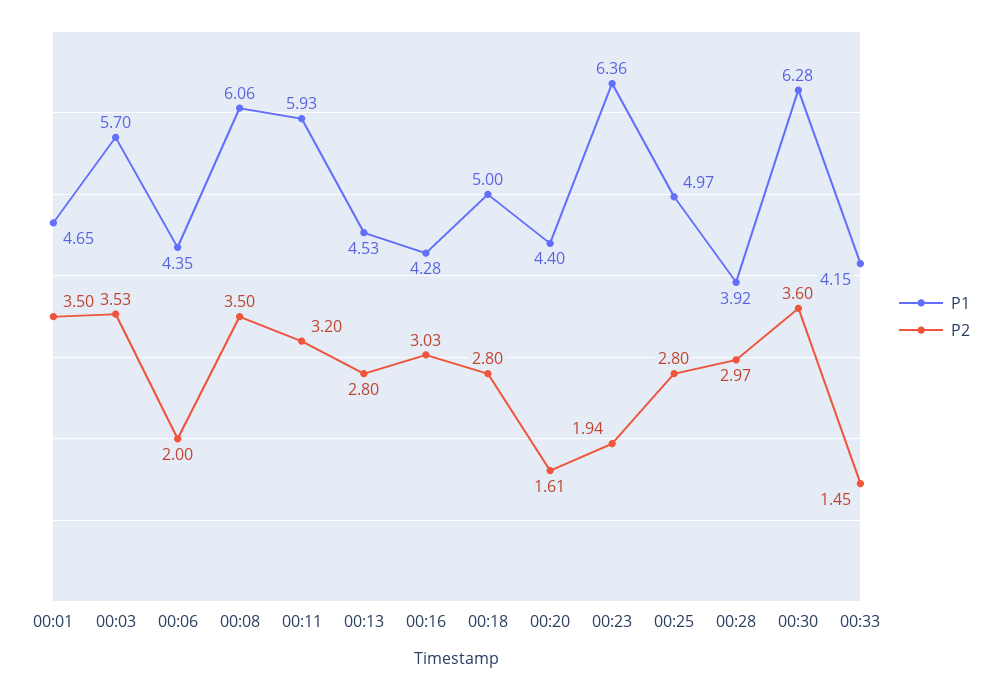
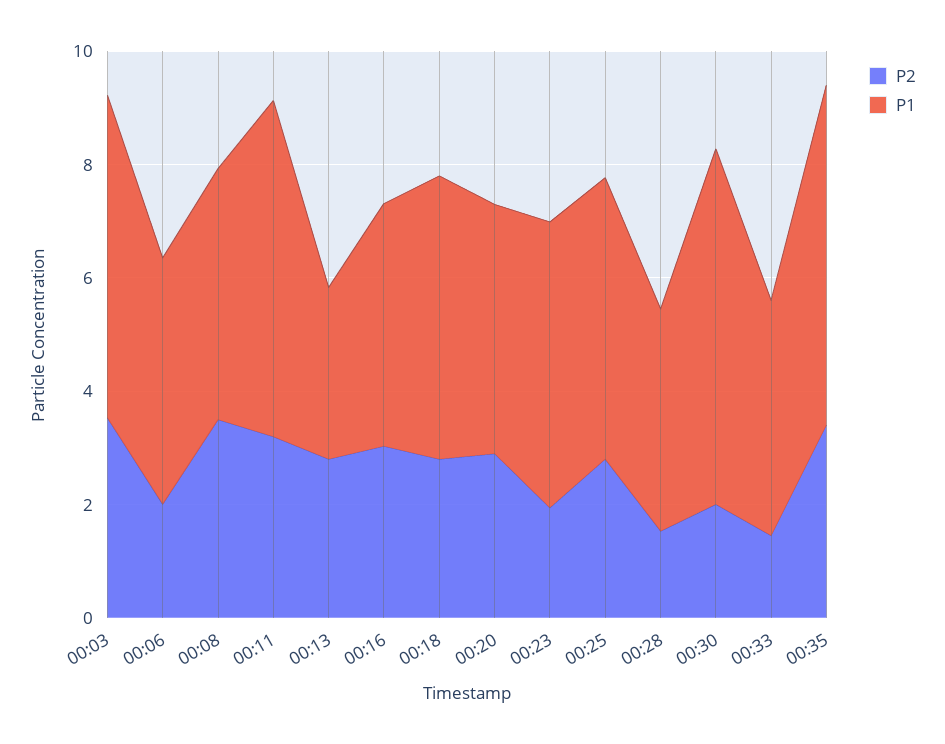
P1, 00:01: 4.65 -> none
P2, 00:01: 3.5 -> none
P1, 00:08: 6.06 -> 4.5
P1, 00:13: 4.53 -> 3
P2, 00:20: 1.61 -> 3
P1, 00:23: 6.36 -> 5
P2, 00:28: 2.97 -> 1.5
P2, 00:30: 3.6 -> 2
P2, 00:35: none -> 3.5
P1, 00:35: none -> 6

